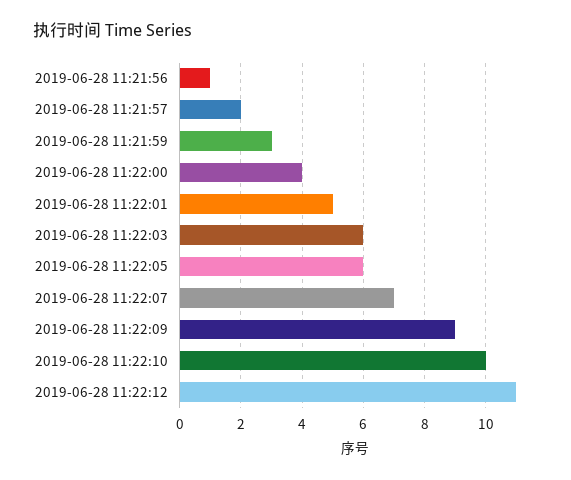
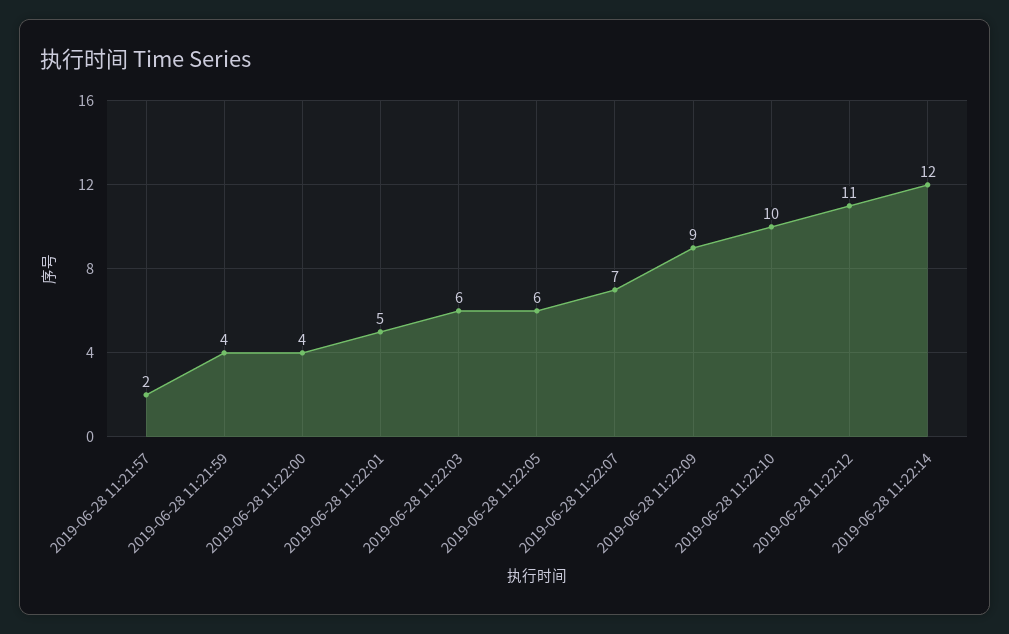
2019-06-28 11:21:56: 1 -> none
2019-06-28 11:21:59: 3 -> 4
2019-06-28 11:22:14: none -> 12

